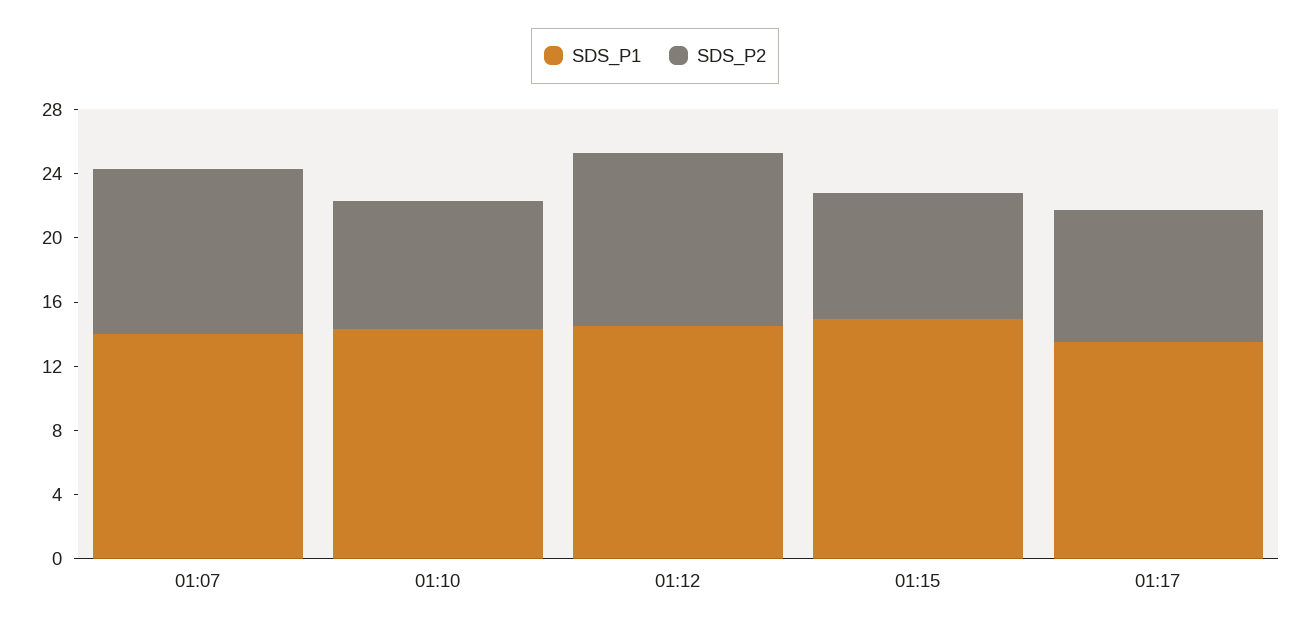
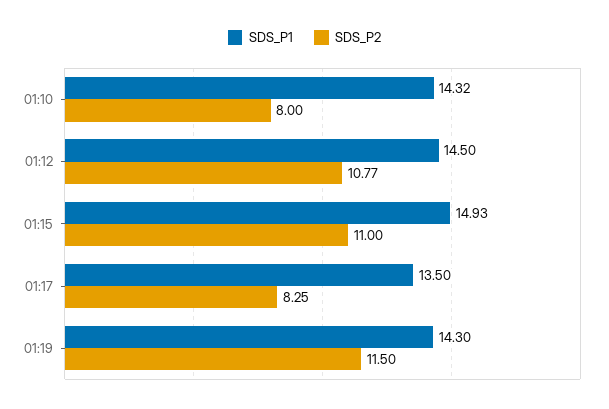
SDS_P1, 01:07: 14 -> none
SDS_P2, 01:07: 10 -> none
SDS_P2, 01:15: 8 -> 11
SDS_P1, 01:19: none -> 14.3
SDS_P2, 01:19: none -> 11.5

